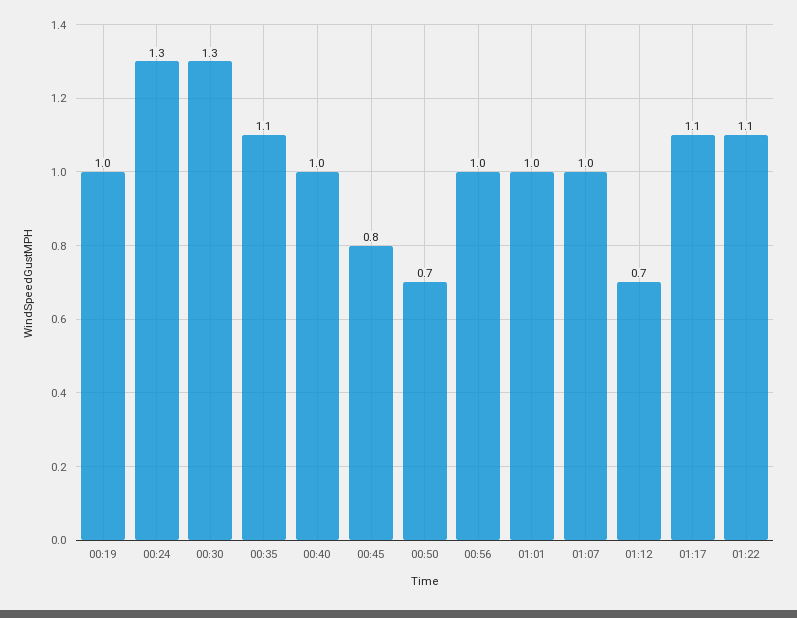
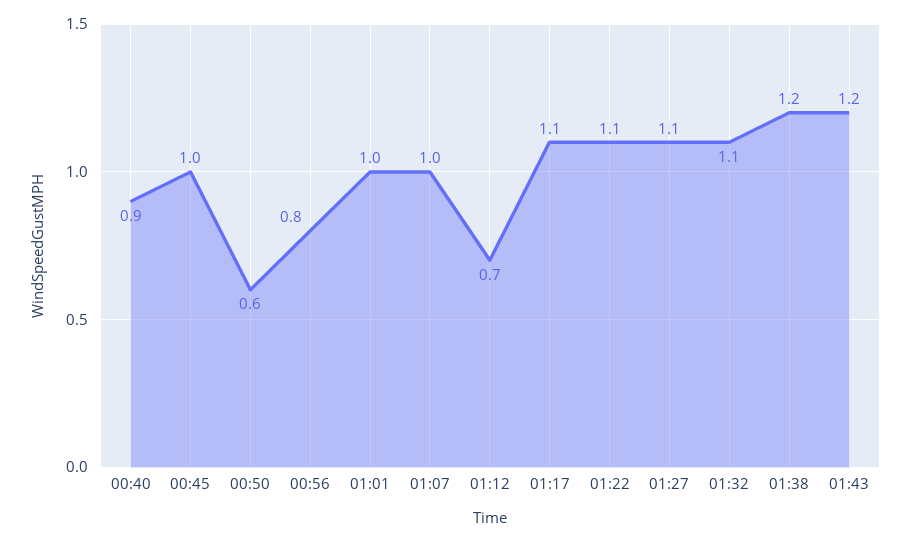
00:19: 1 -> none
00:24: 1.3 -> none
00:30: 1.3 -> none
00:35: 1.1 -> none
00:40: 1 -> 0.9
00:45: 0.8 -> 1
00:50: 0.7 -> 0.6
00:56: 1 -> 0.8
01:27: none -> 1.1
01:32: none -> 1.1
01:38: none -> 1.2
01:43: none -> 1.2

